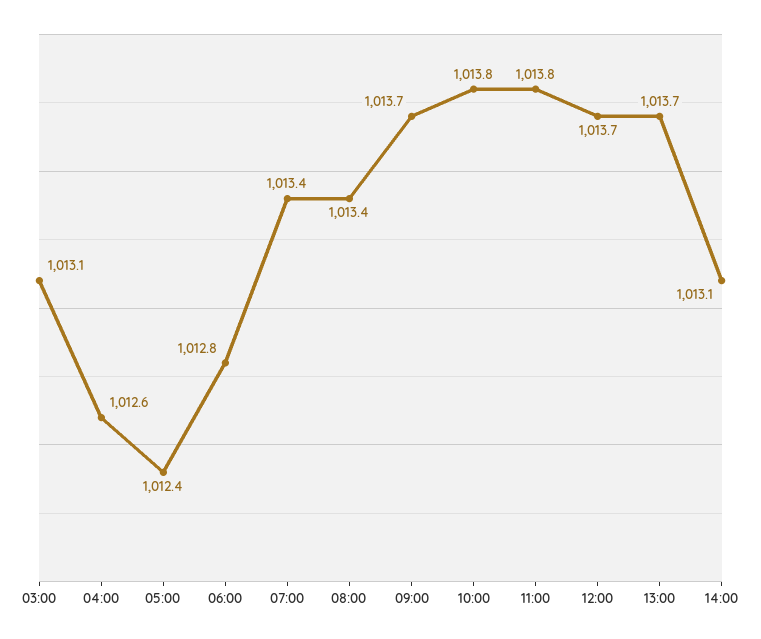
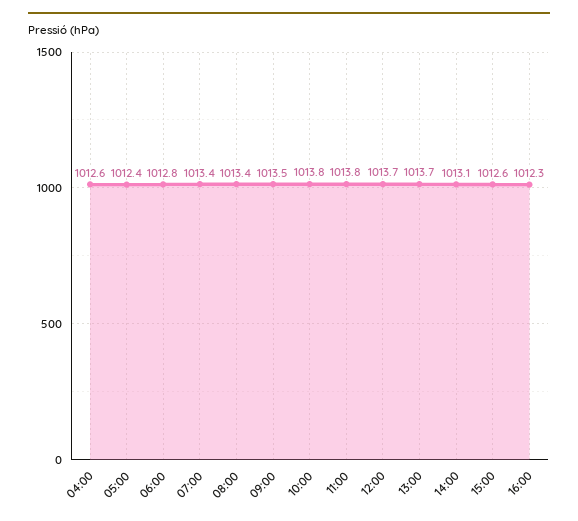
03:00: 1013.1 -> none
09:00: 1013.7 -> 1013.5
15:00: none -> 1012.6
16:00: none -> 1012.3

